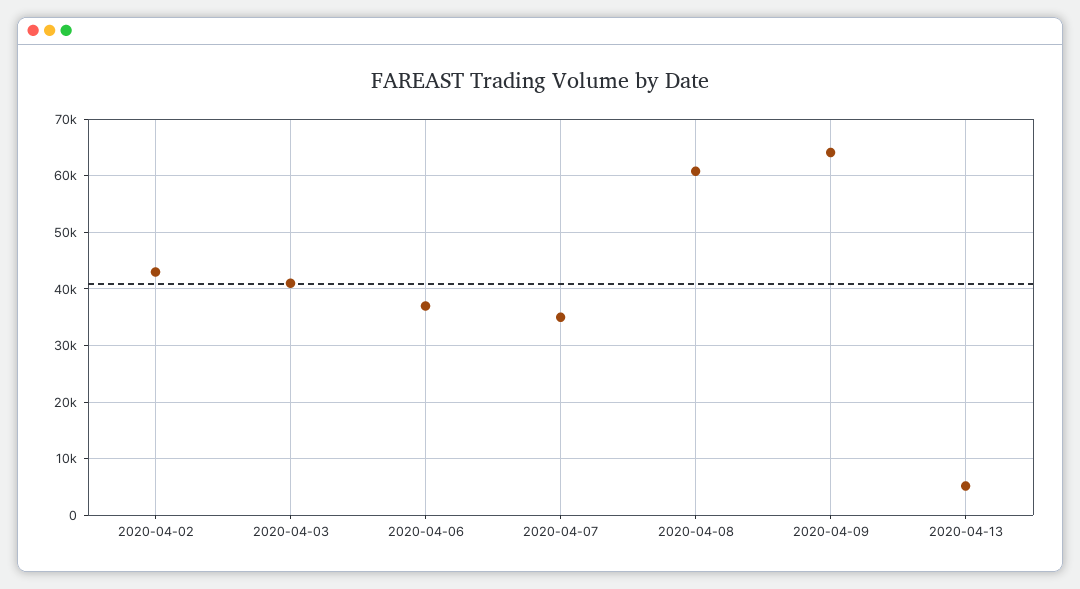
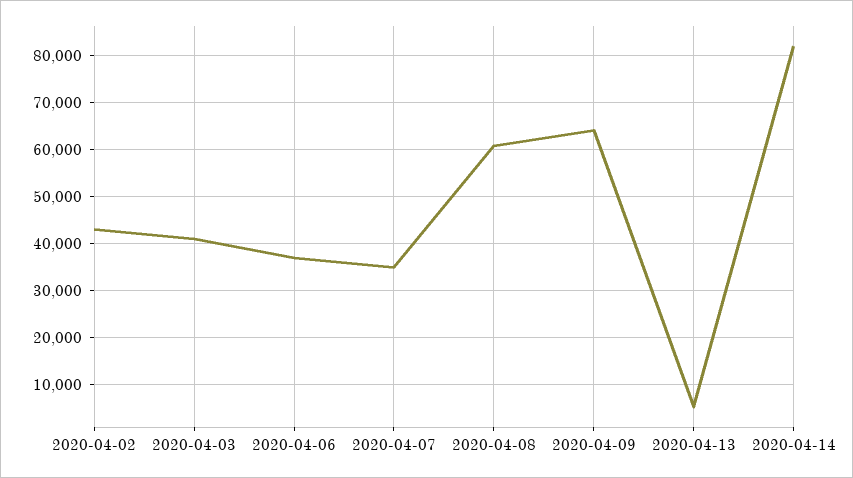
2020-04-14: none -> 82000

